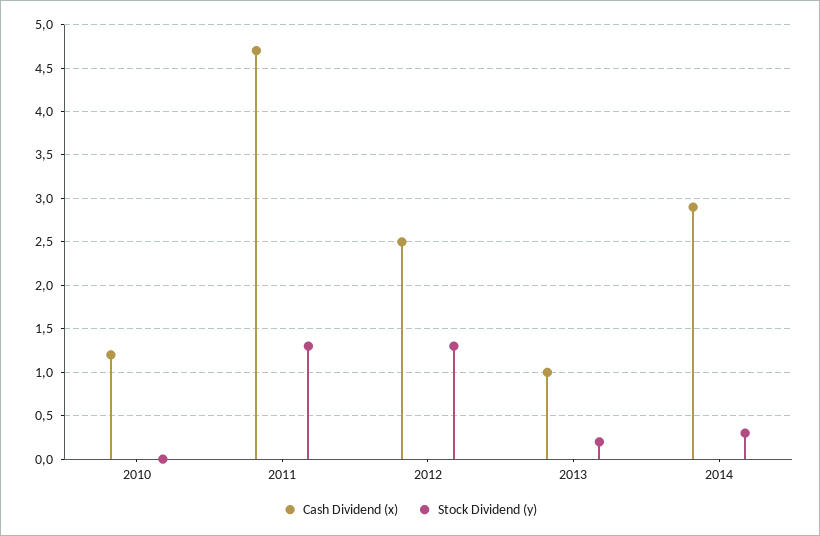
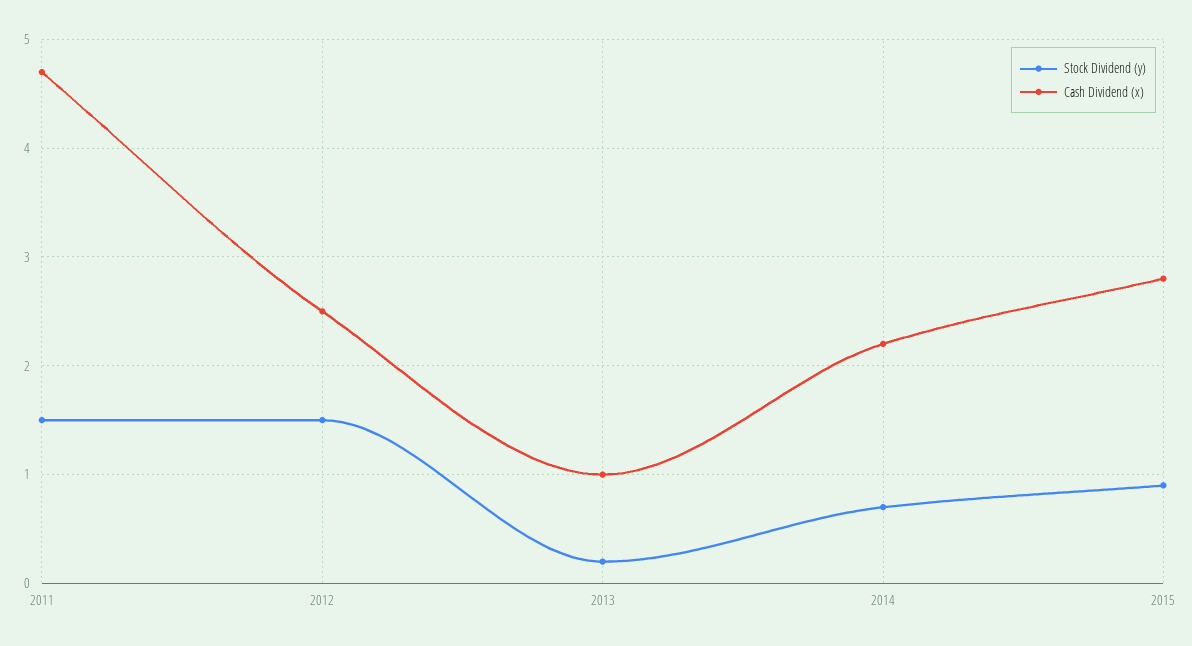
Cash Dividend (x), 2010: 1.2 -> none
Stock Dividend (y), 2010: 0 -> none
Stock Dividend (y), 2011: 1.3 -> 1.5
Stock Dividend (y), 2012: 1.3 -> 1.5
Cash Dividend (x), 2014: 2.9 -> 2.2
Stock Dividend (y), 2014: 0.3 -> 0.7
Stock Dividend (y), 2015: none -> 0.9
Cash Dividend (x), 2015: none -> 2.8

